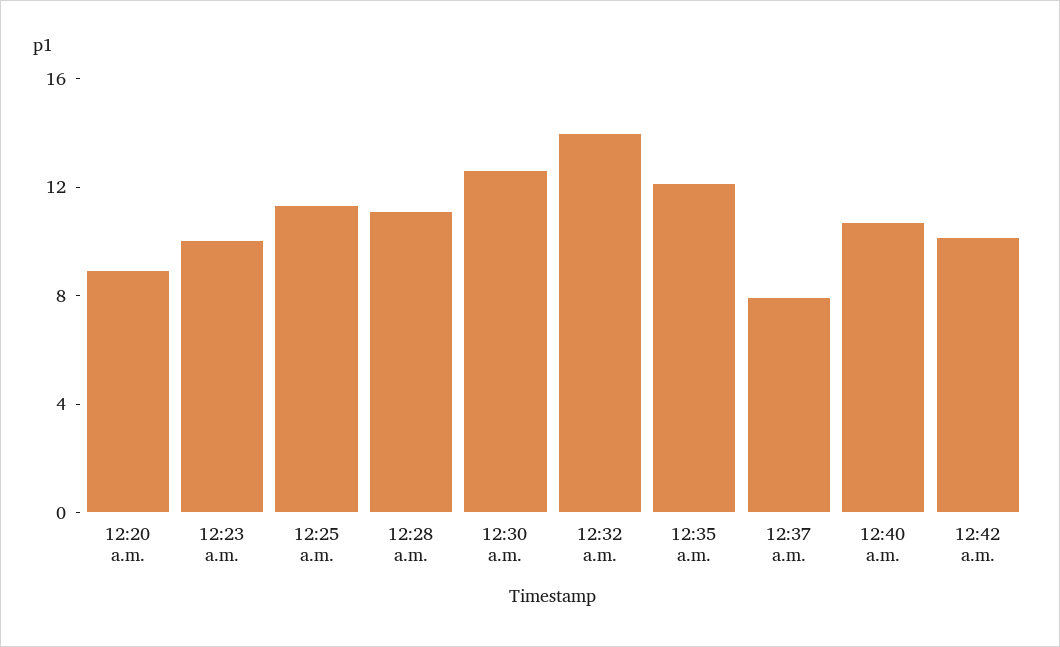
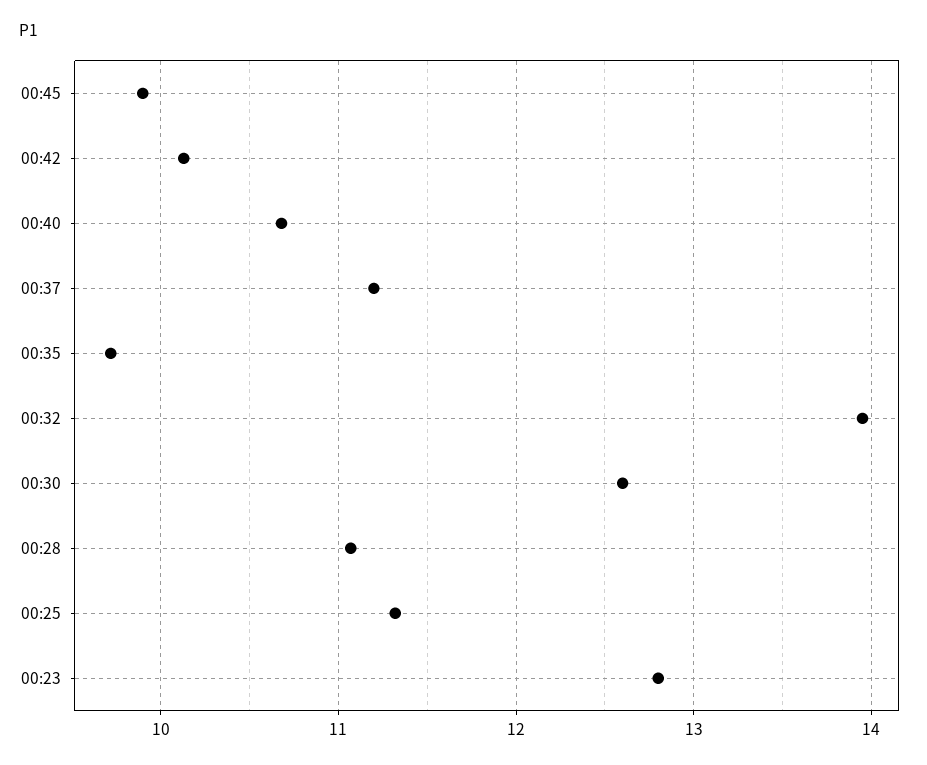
12:20 a.m.: 9 -> none
12:23 a.m.: 10 -> 12.8
12:35 a.m.: 12 -> 9.7
12:37 a.m.: 8 -> 11.2
00:45: none -> 9.9

